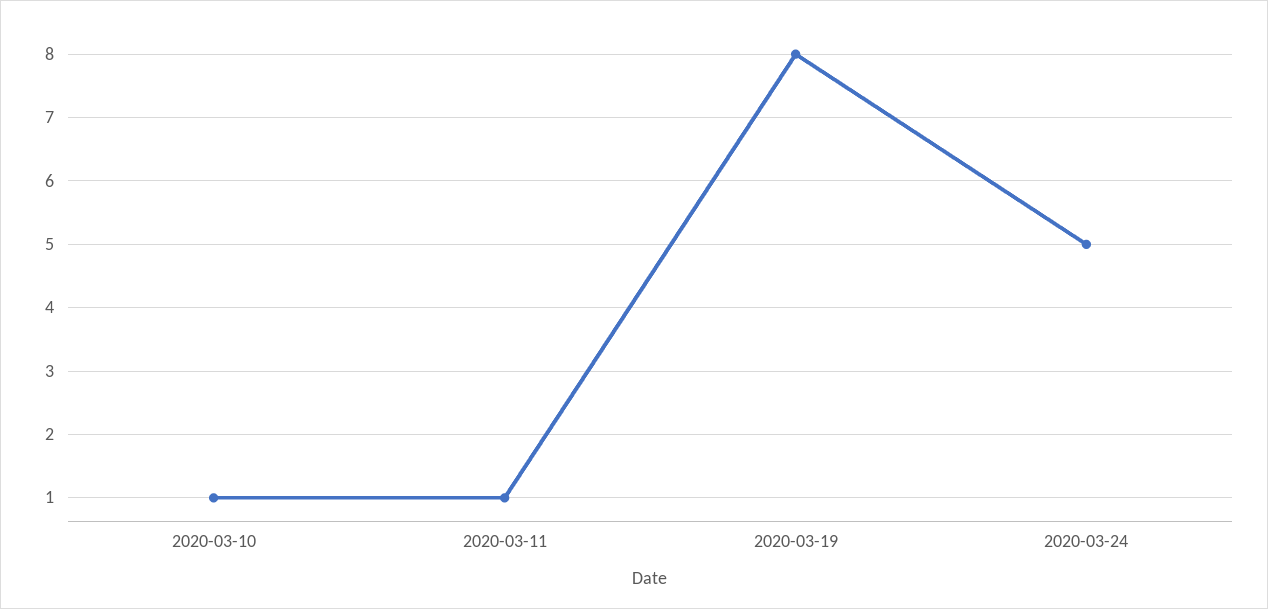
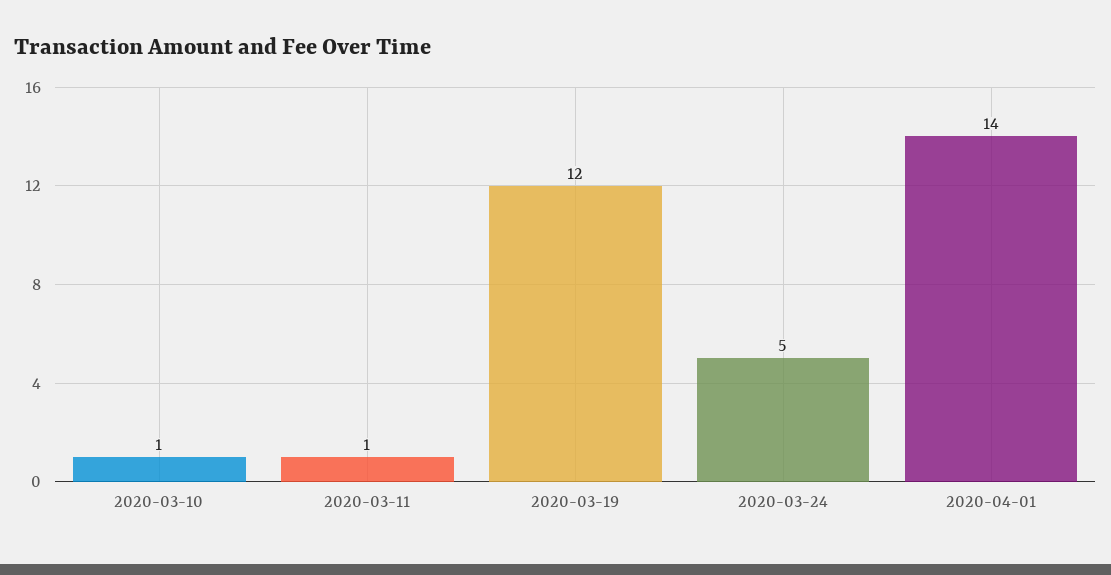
2020-03-19: 8 -> 12
2020-04-01: none -> 14

